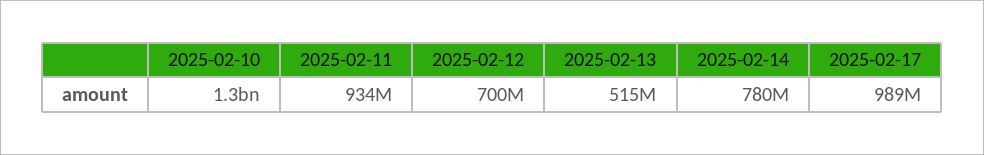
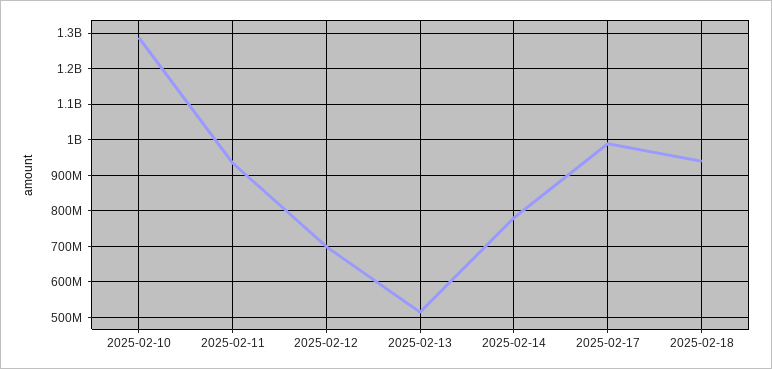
2025-02-18: none -> 940000000

